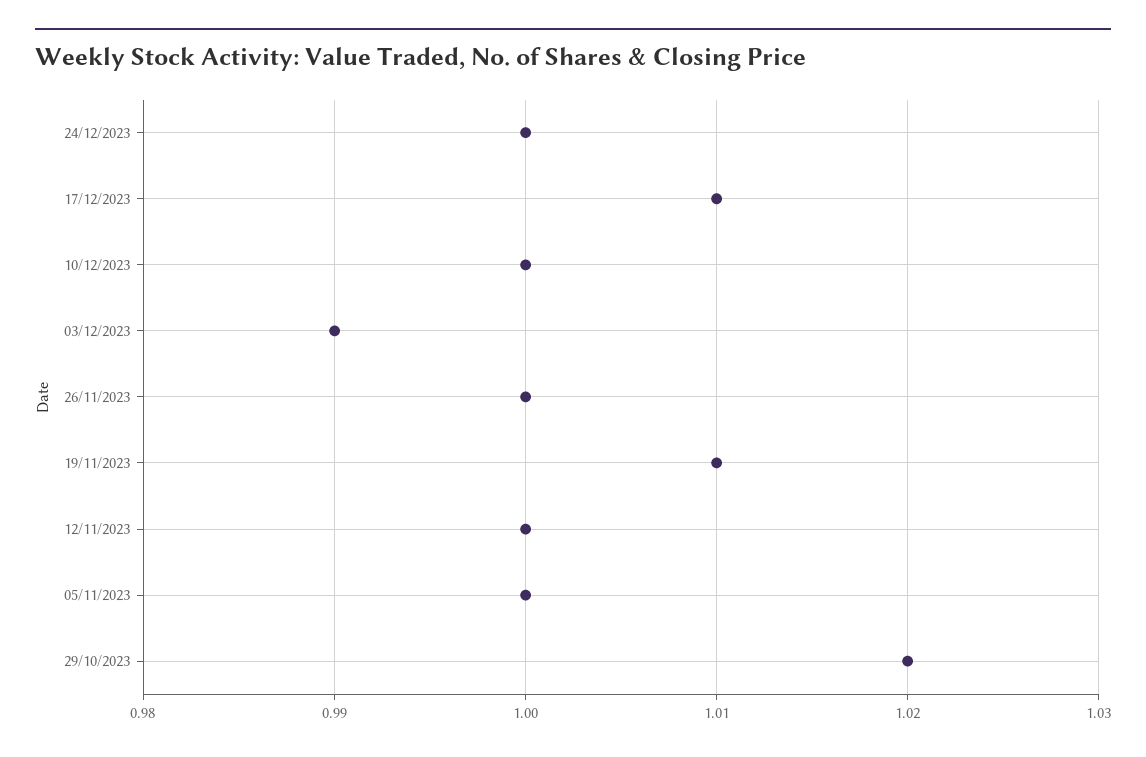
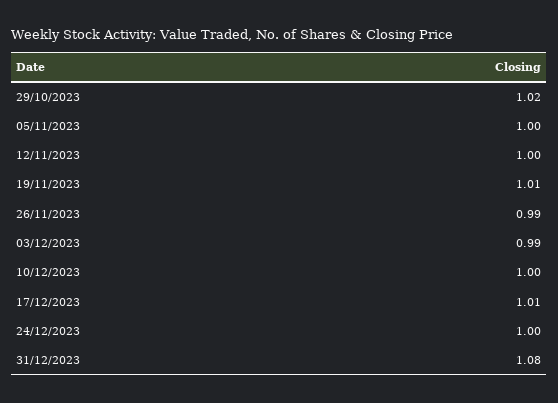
26/11/2023: 1 -> 0.99
31/12/2023: none -> 1.08

